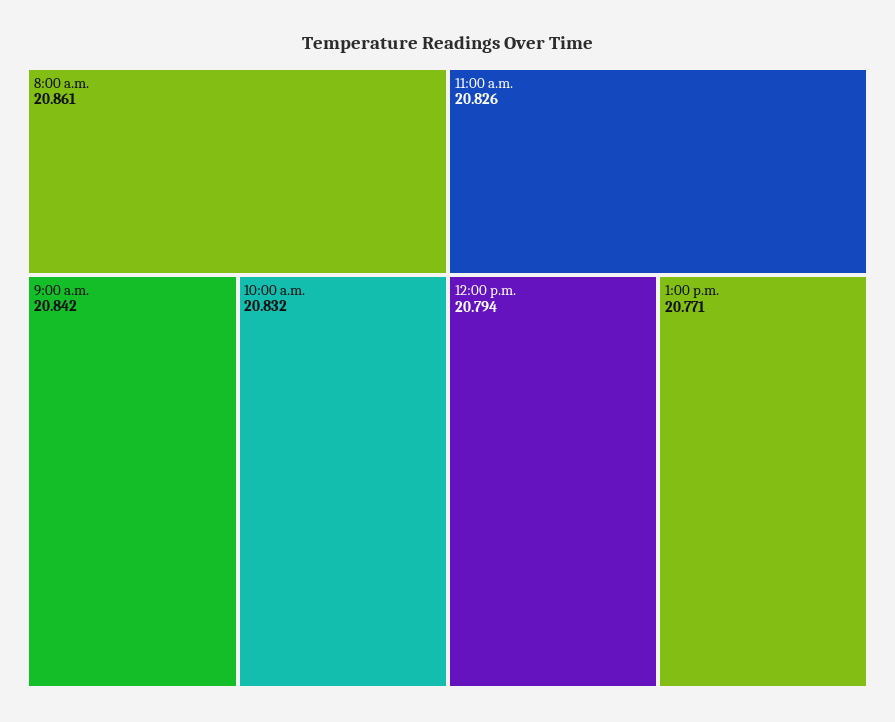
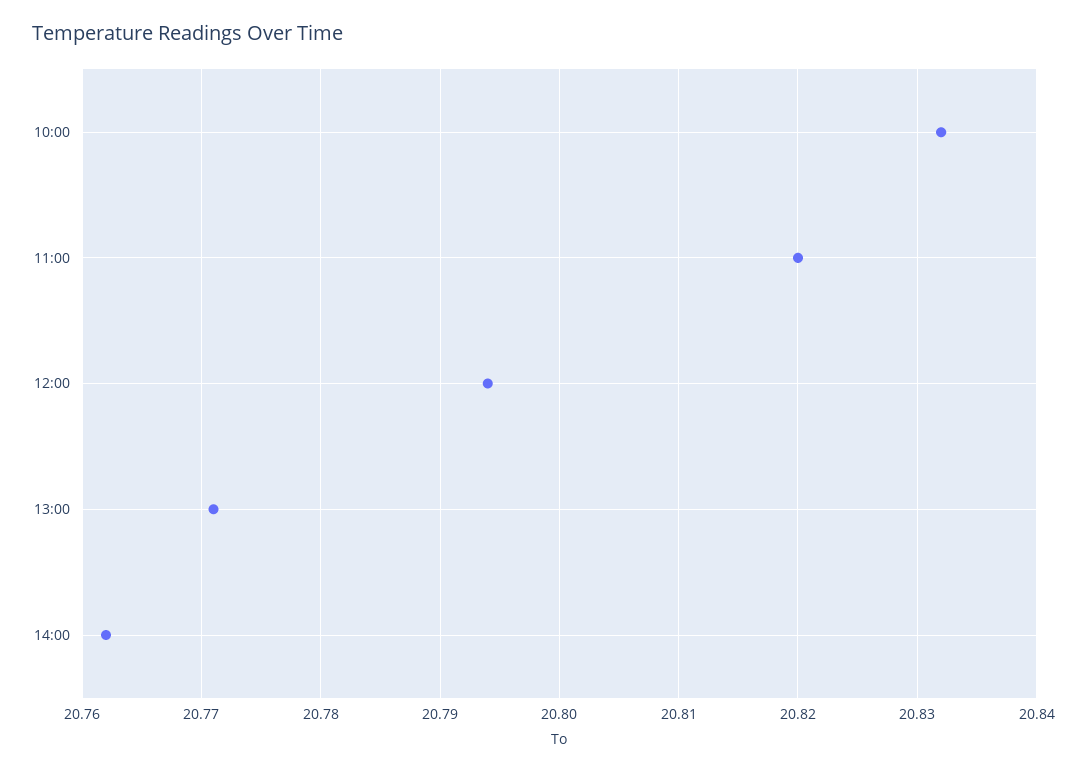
8:00 a.m.: 20.861 -> none
9:00 a.m.: 20.842 -> none
11:00 a.m.: 20.826 -> 20.82
14:00: none -> 20.762

